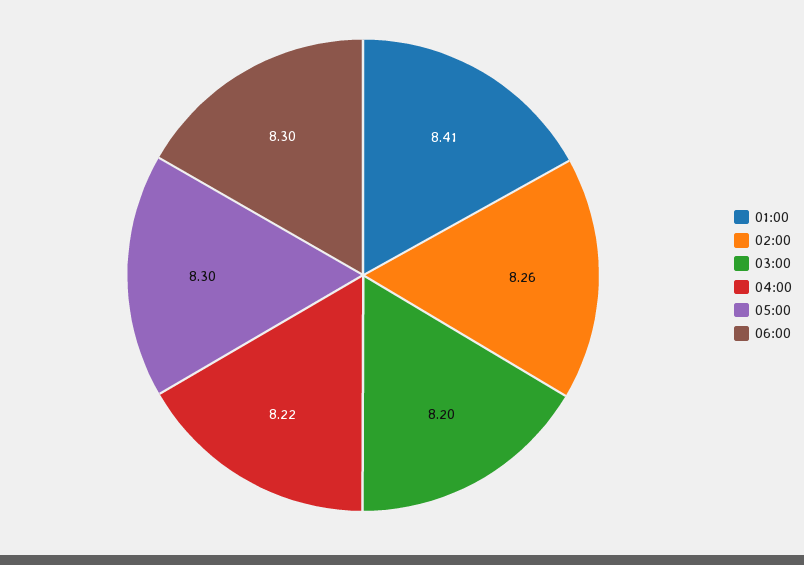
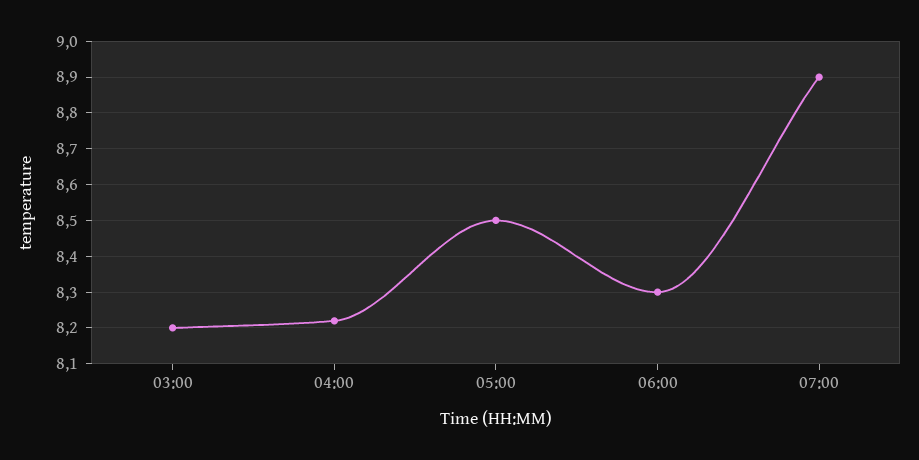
01:00: 8.41 -> none
02:00: 8.26 -> none
05:00: 8.3 -> 8.5
07:00: none -> 8.9

